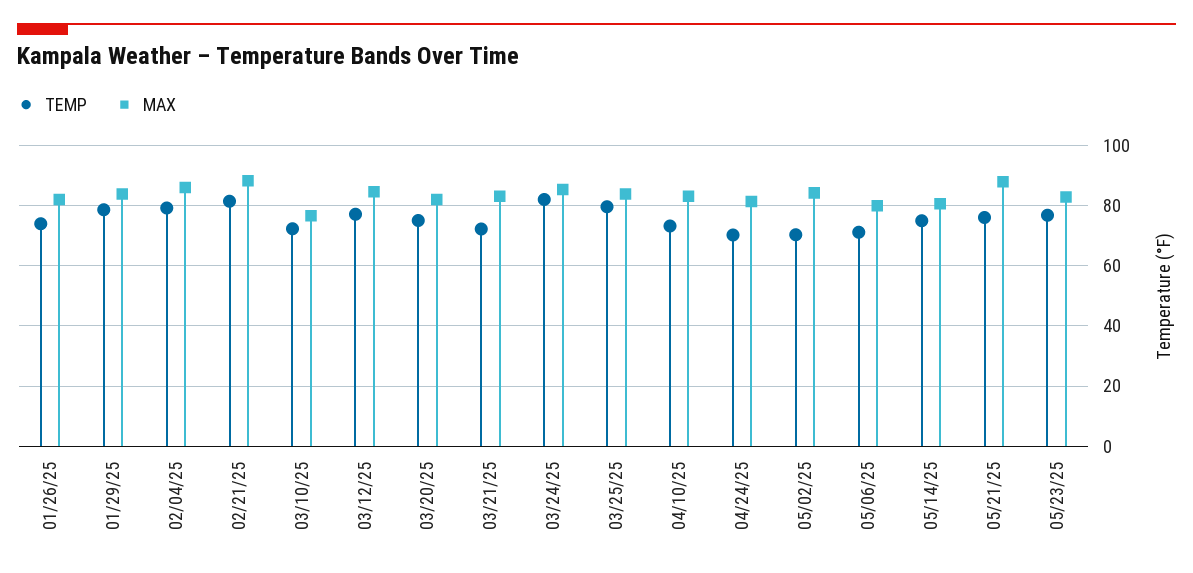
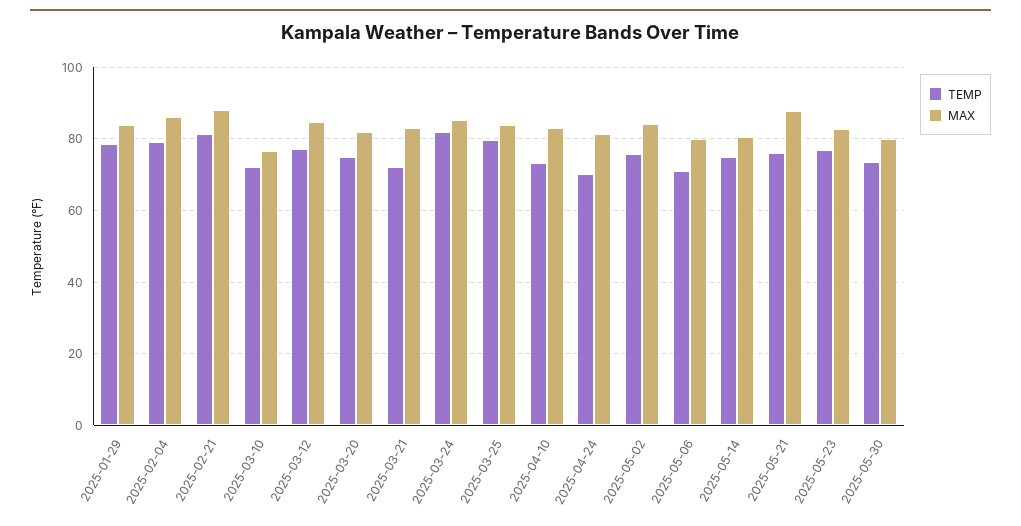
TEMP, 01/26/25: 74 -> none
MAX, 01/26/25: 82 -> none
TEMP, 05/02/25: 70 -> 76
TEMP, 2025-05-30: none -> 74
MAX, 2025-05-30: none -> 80

